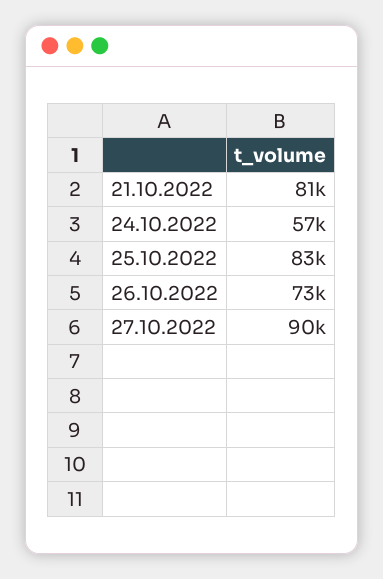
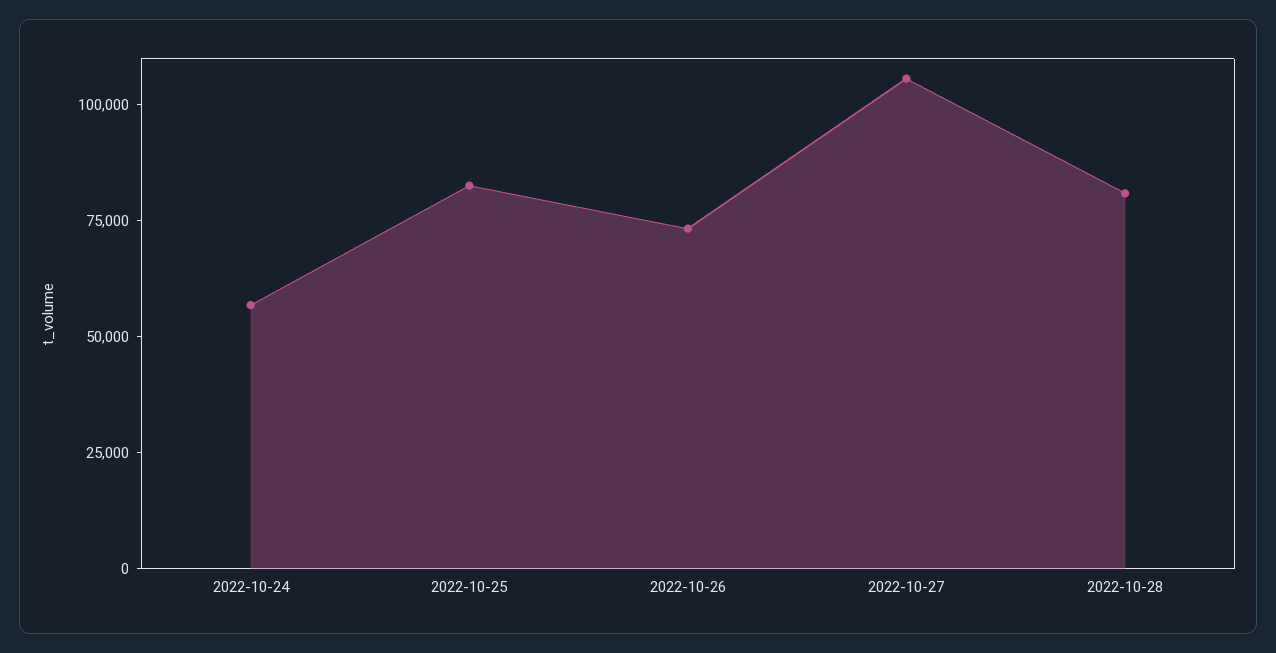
21.10.2022: 81000 -> none
27.10.2022: 90000 -> 105000
2022-10-28: none -> 80000

